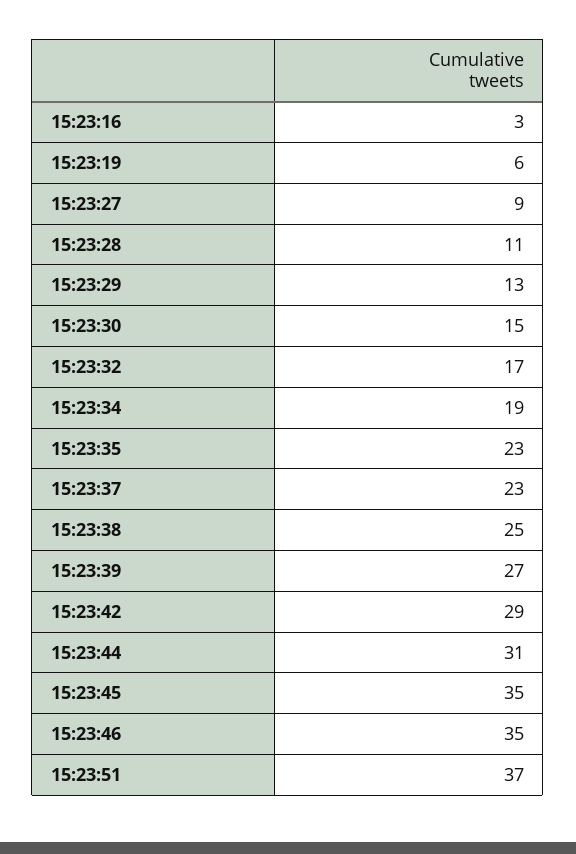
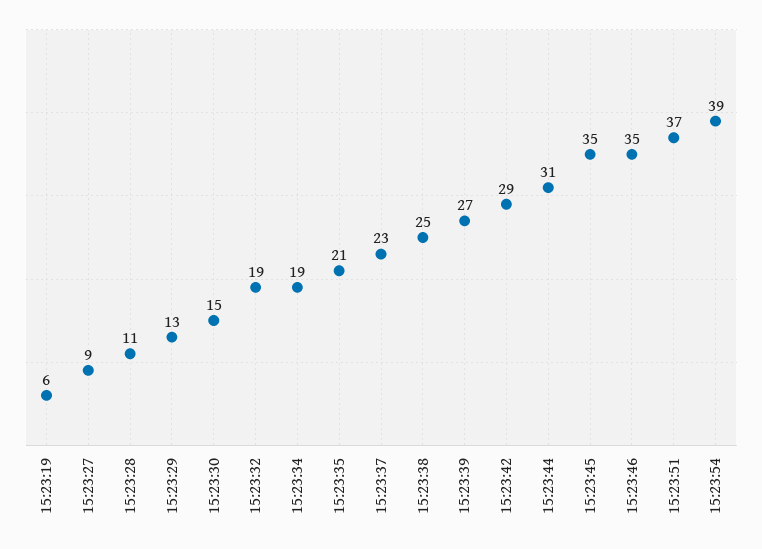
15:23:16: 3 -> none
15:23:32: 17 -> 19
15:23:35: 23 -> 21
15:23:54: none -> 39

